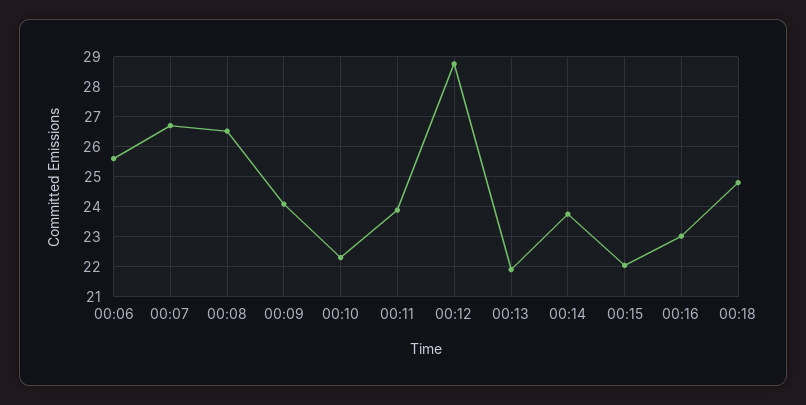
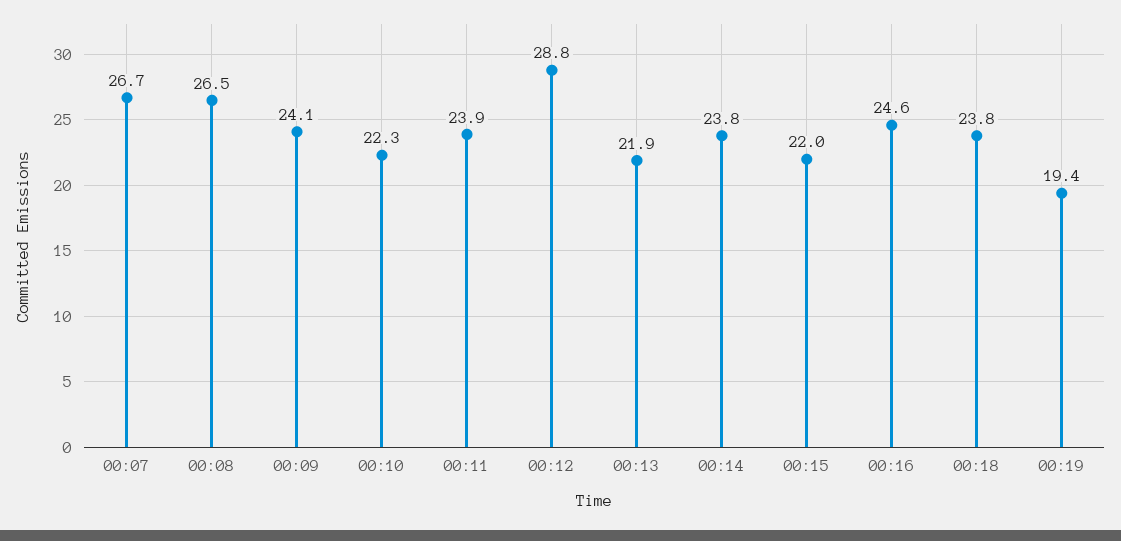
00:06: 25.6 -> none
00:16: 23 -> 24.6
00:18: 24.8 -> 23.8
00:19: none -> 19.4

